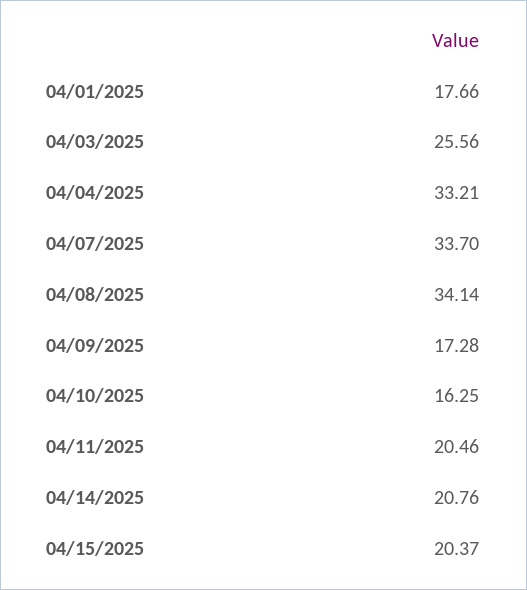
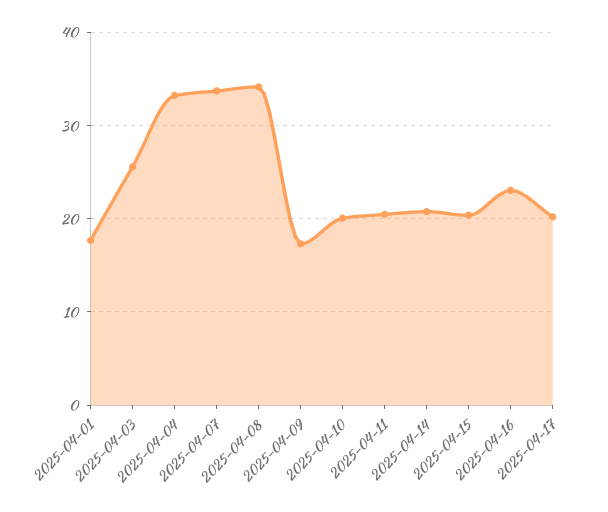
04/10/2025: 16.25 -> 20
2025-04-16: none -> 23
2025-04-17: none -> 20

